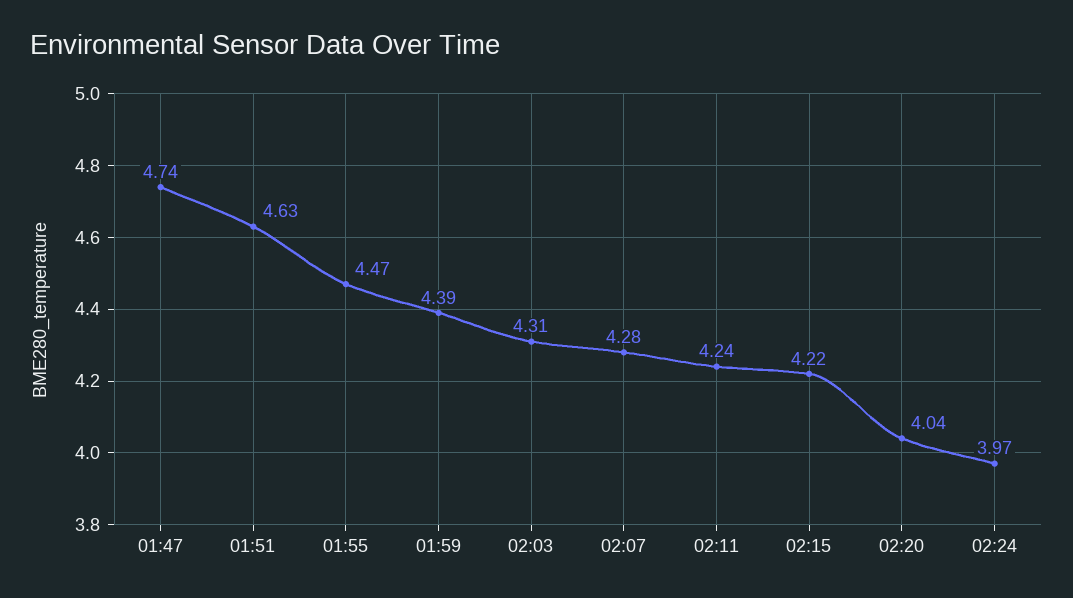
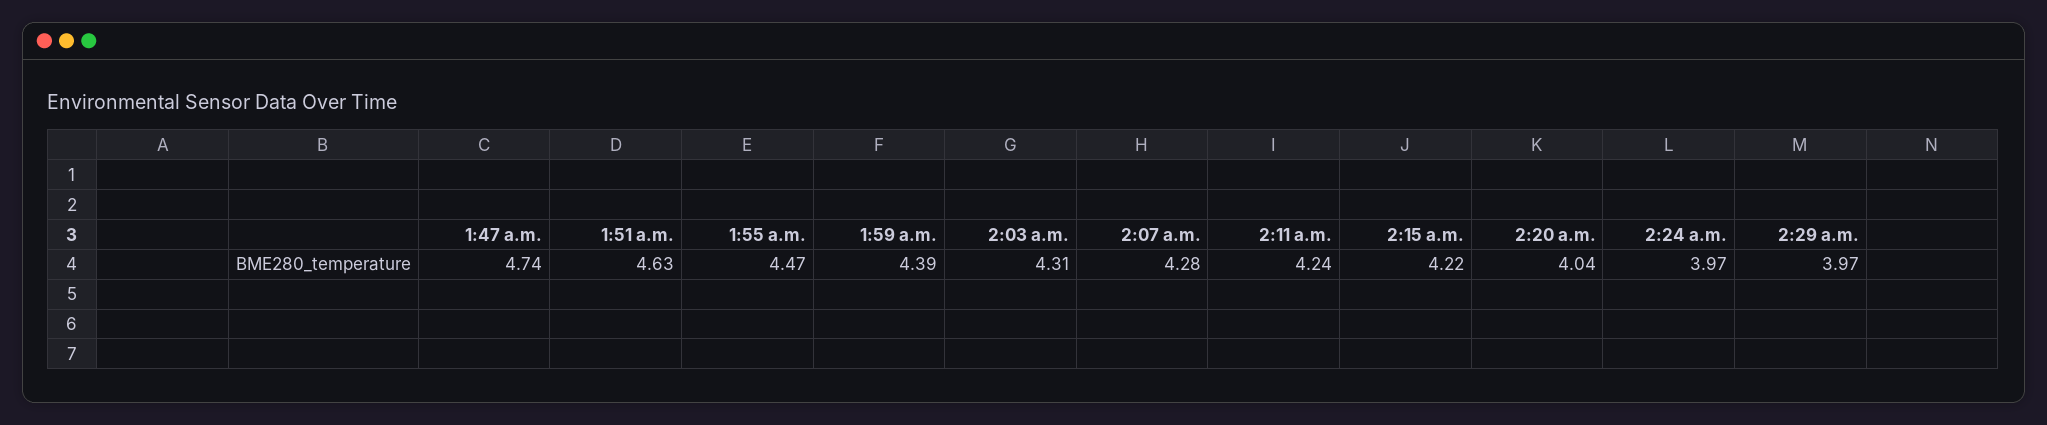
2:29 a.m.: none -> 3.97

